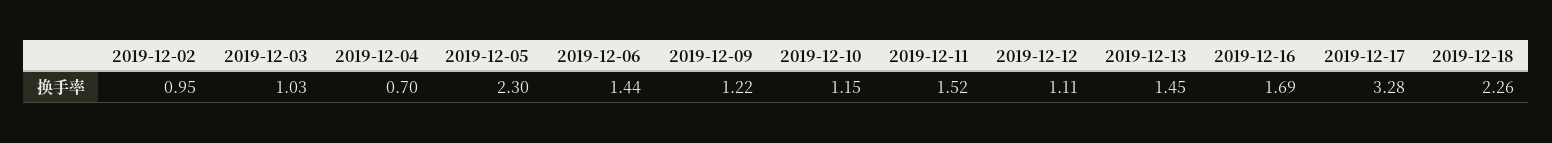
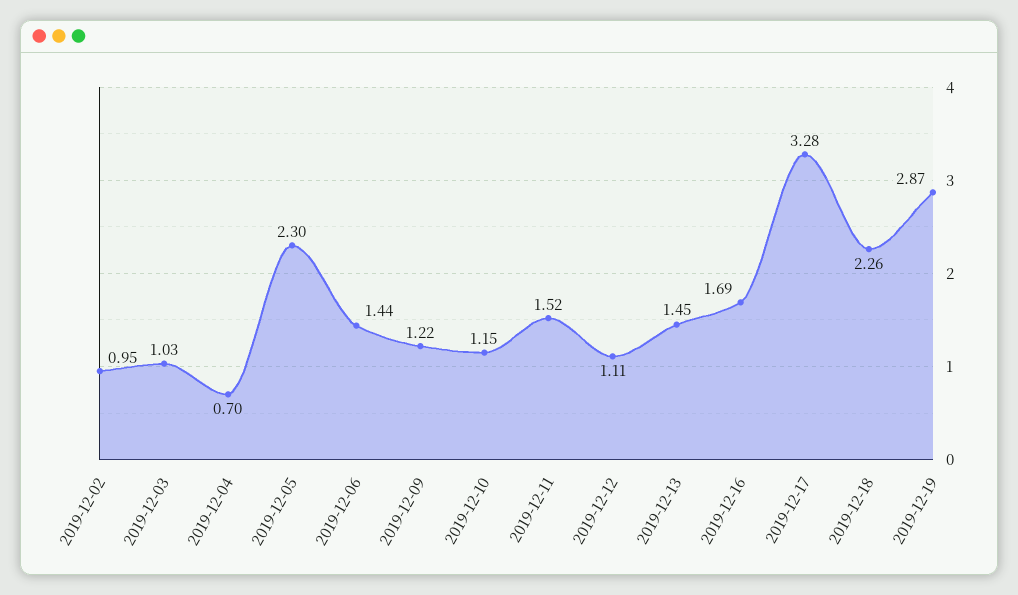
2019-12-19: none -> 2.87

